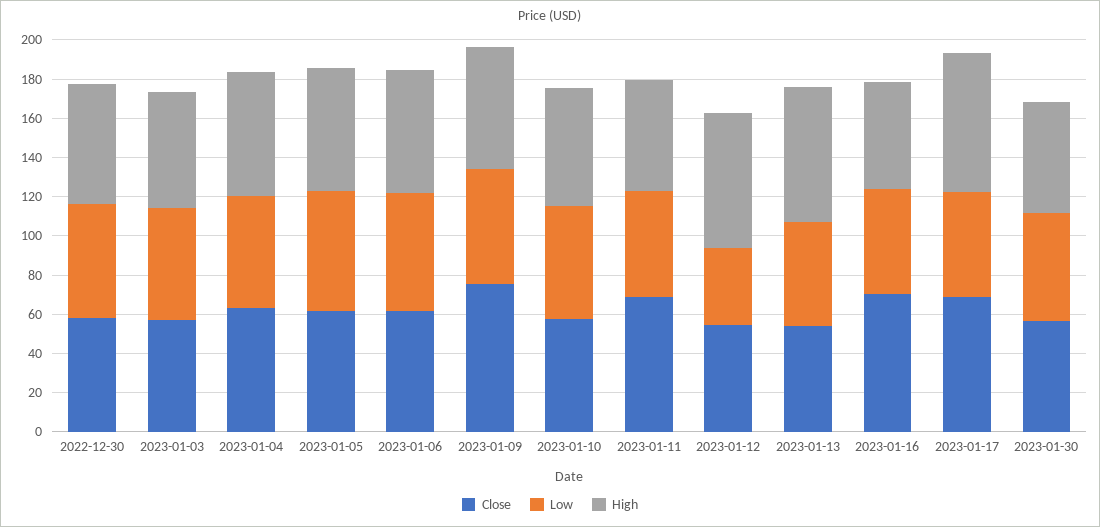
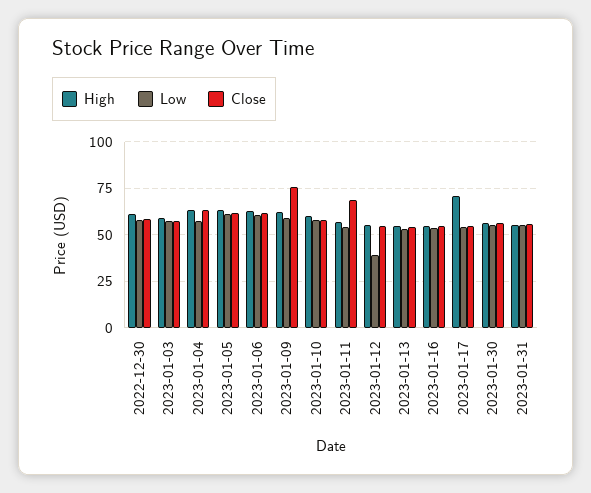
High, 2023-01-12: 70 -> 55
High, 2023-01-13: 70 -> 55
Close, 2023-01-16: 70 -> 55
Close, 2023-01-17: 70 -> 55
High, 2023-01-31: none -> 55
Low, 2023-01-31: none -> 55
Close, 2023-01-31: none -> 55

